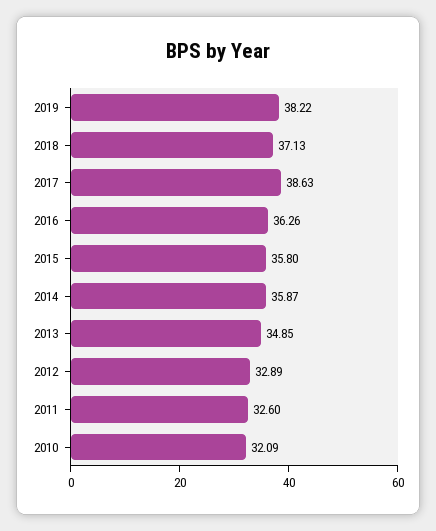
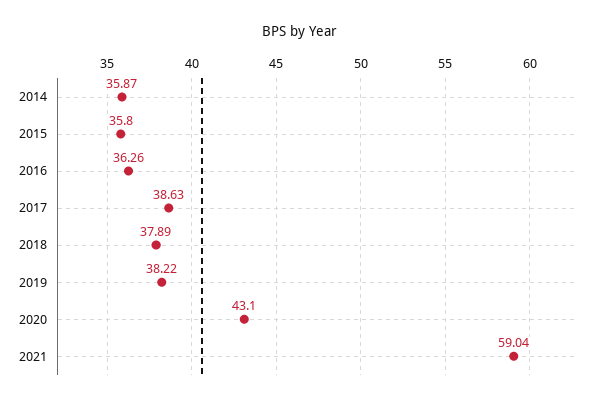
2018: 37.13 -> 37.89
2013: 34.85 -> none
2012: 32.89 -> none
2011: 32.6 -> none
2010: 32.09 -> none
2020: none -> 43.1
2021: none -> 59.04

